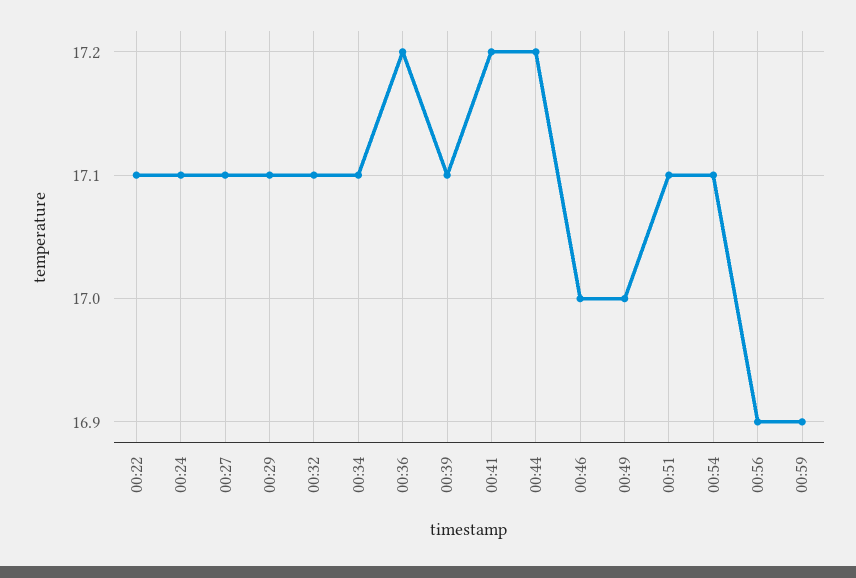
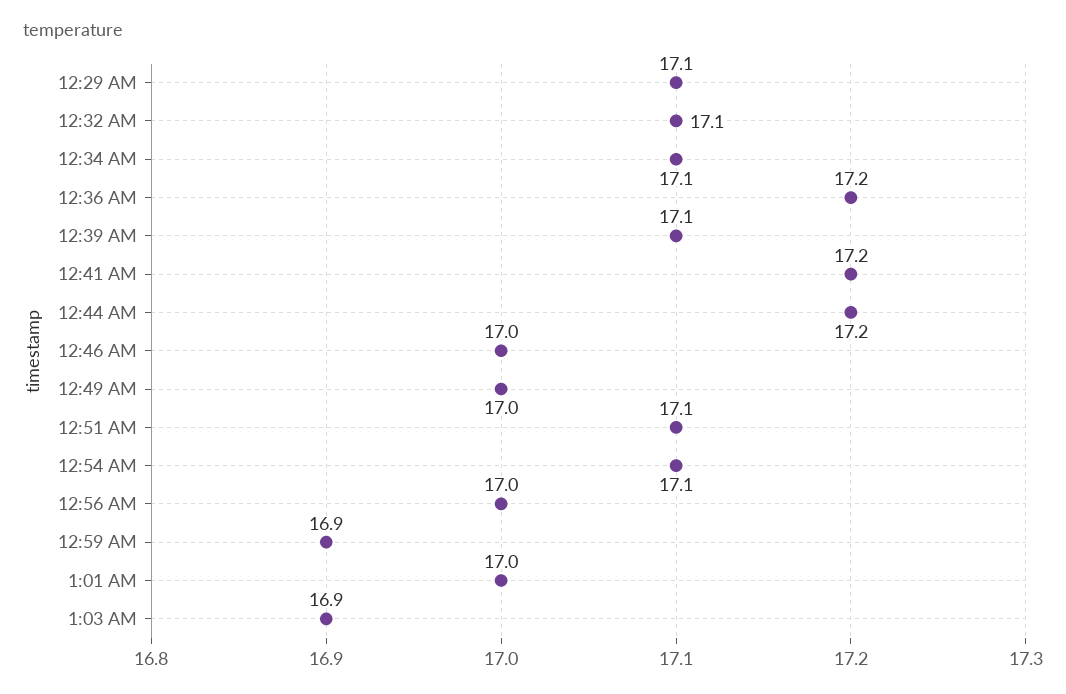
00:22: 17.1 -> none
00:24: 17.1 -> none
00:27: 17.1 -> none
00:56: 16.9 -> 17
1:01 AM: none -> 17
1:03 AM: none -> 16.9

